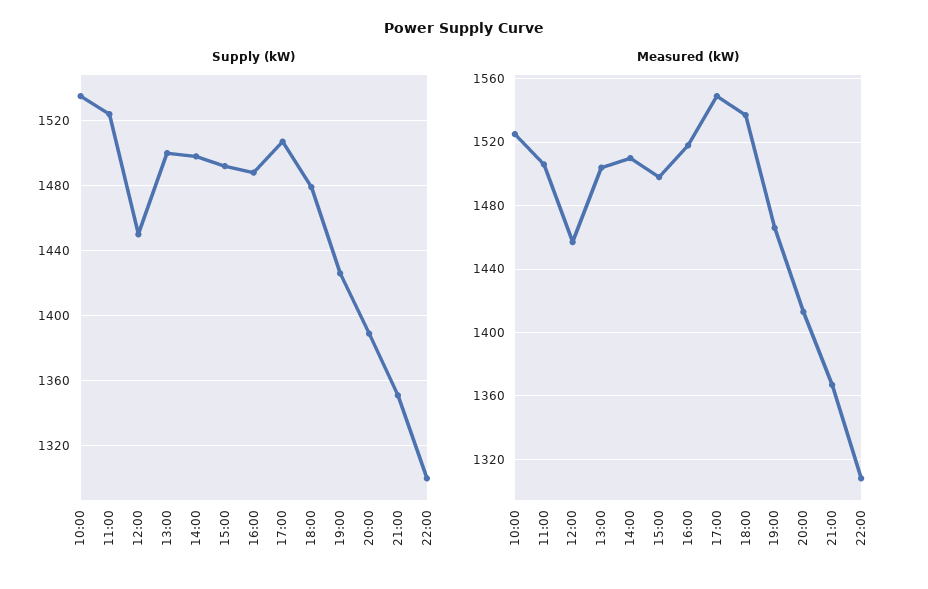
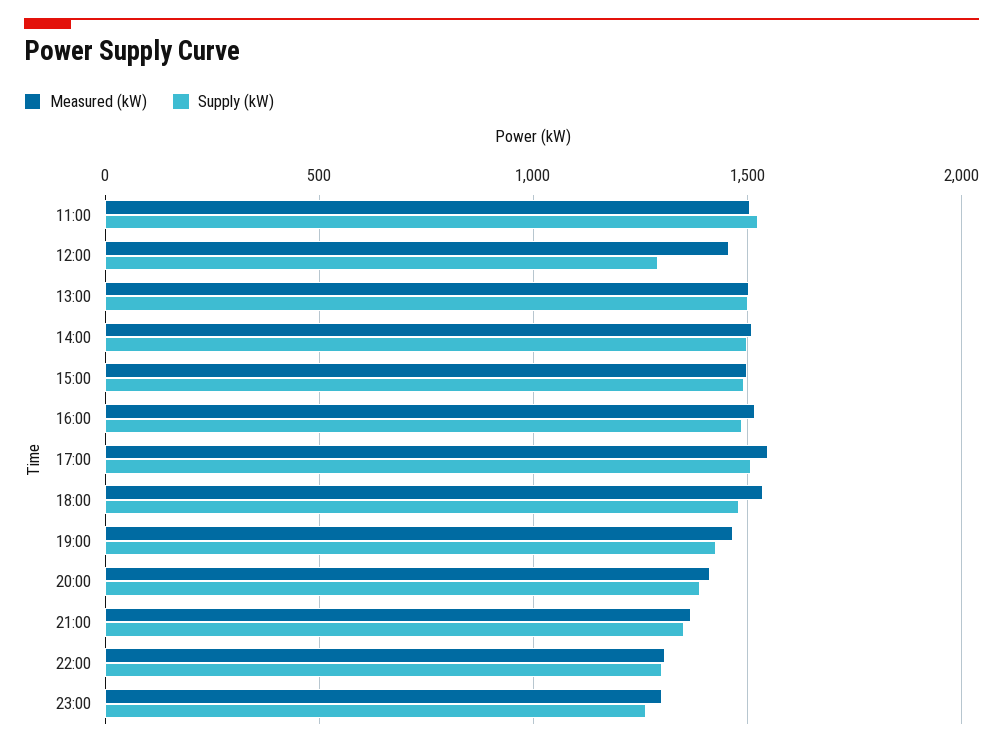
Supply (kW), 10:00: 1535 -> none
Supply (kW), 12:00: 1450 -> 1300
Measured (kW), 10:00: 1525 -> none
Measured (kW), 23:00: none -> 1300
Supply (kW), 23:00: none -> 1250

